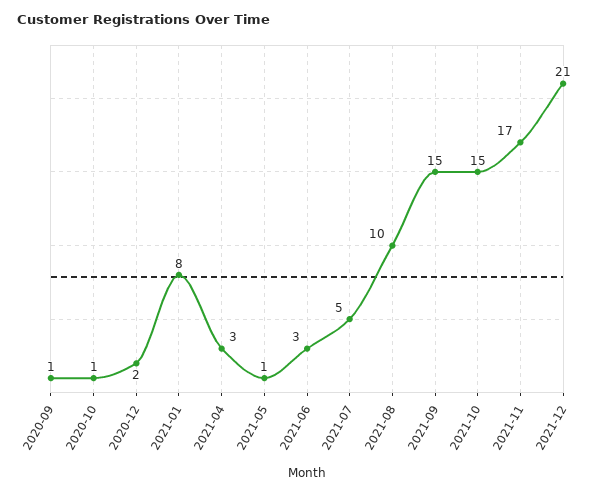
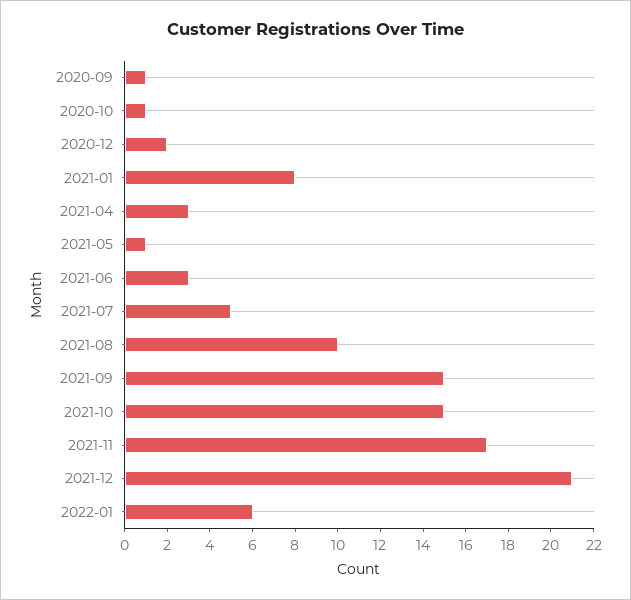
2022-01: none -> 6

